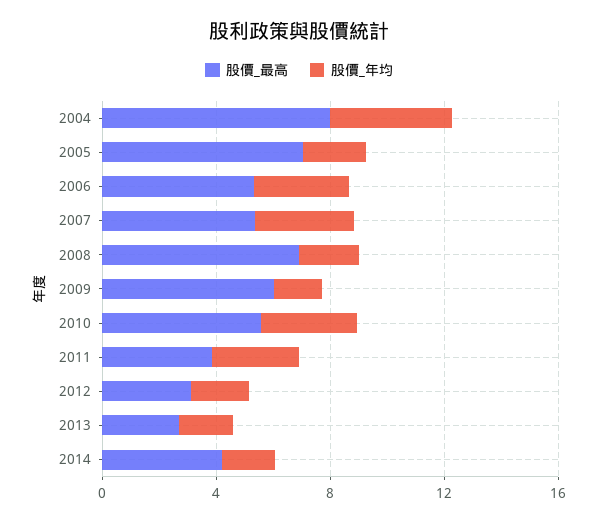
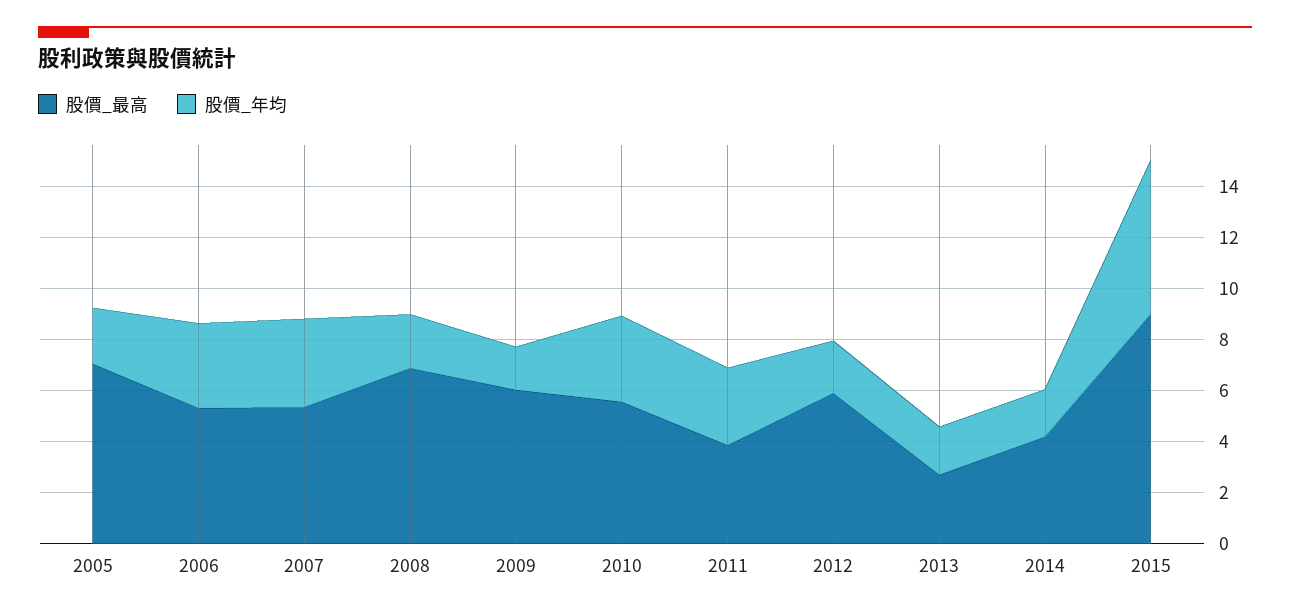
股價_最高, 2004: 8 -> none
股價_年均, 2004: 4 -> none
股價_最高, 2012: 3 -> 6
股價_最高, 2015: none -> 9
股價_年均, 2015: none -> 6

